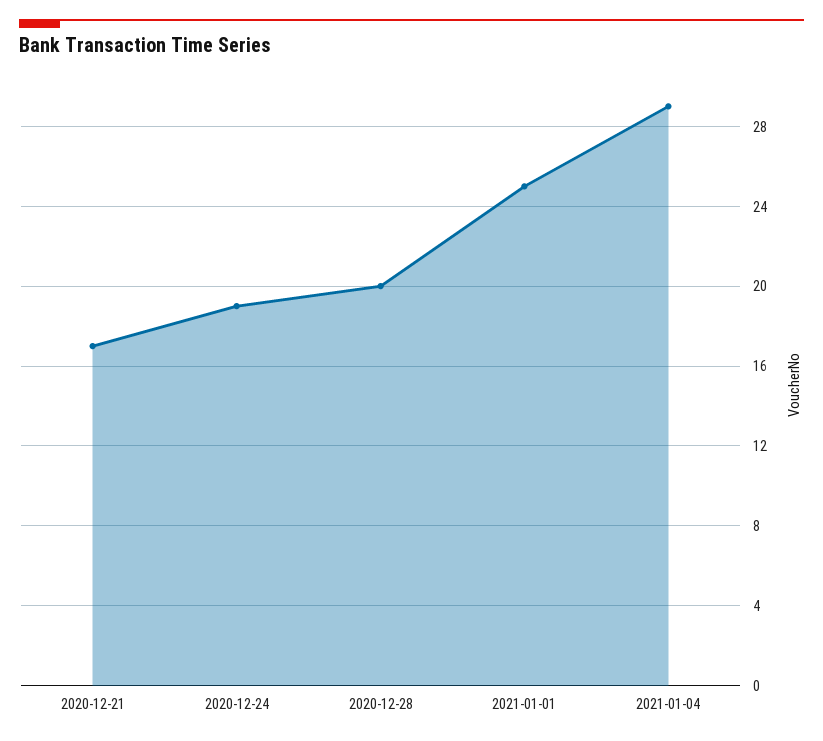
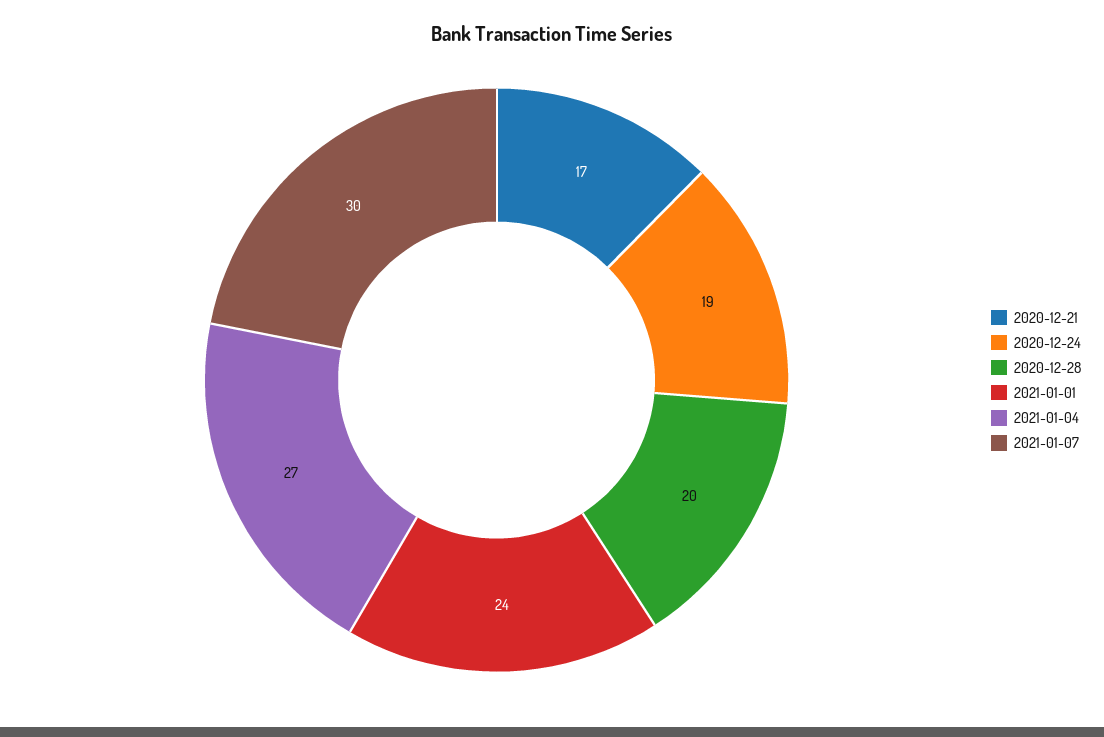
2021-01-01: 25 -> 24
2021-01-04: 29 -> 27
2021-01-07: none -> 30

